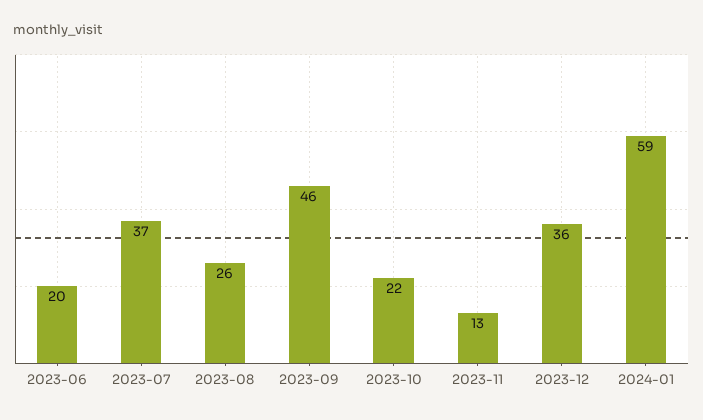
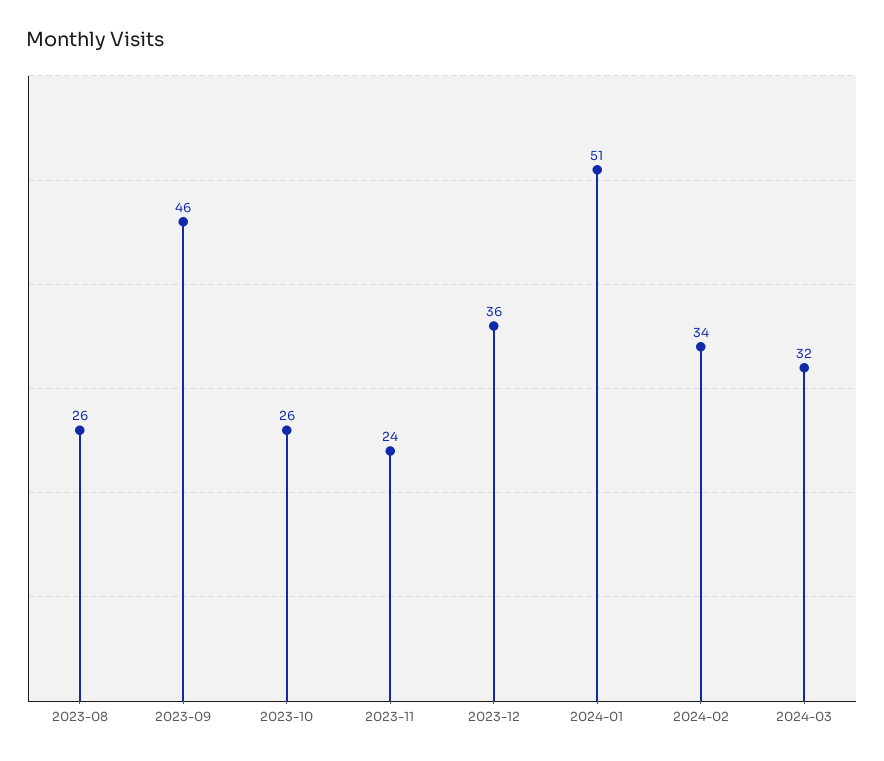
2023-06: 20 -> none
2023-07: 37 -> none
2023-10: 22 -> 26
2023-11: 13 -> 24
2024-01: 59 -> 51
2024-02: none -> 34
2024-03: none -> 32

